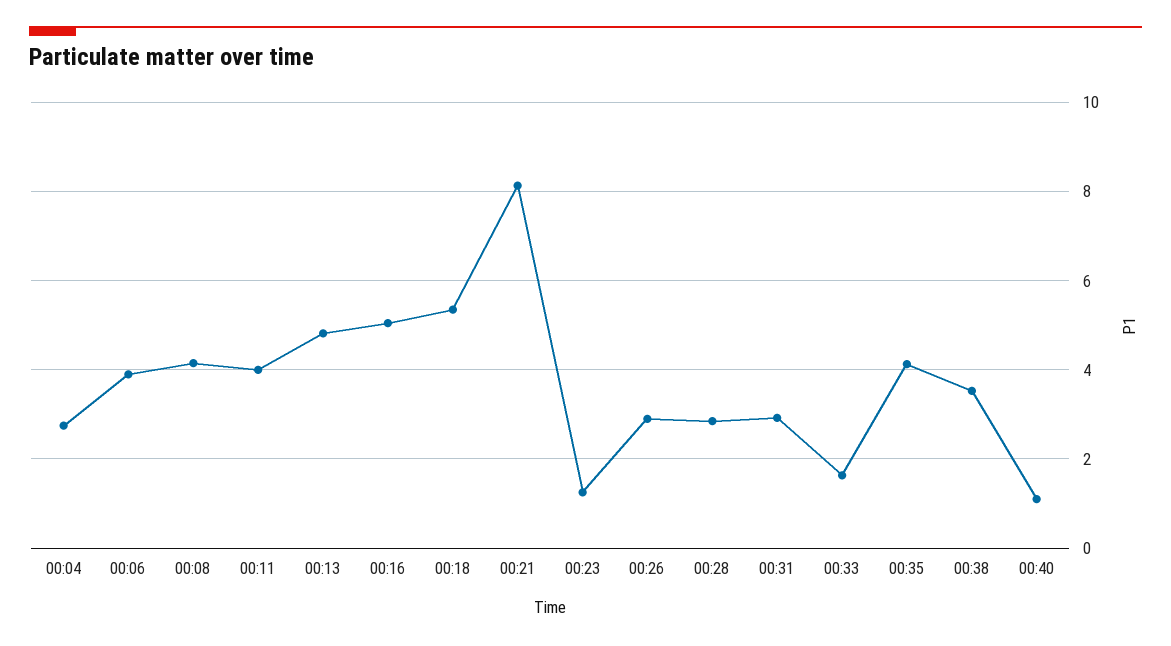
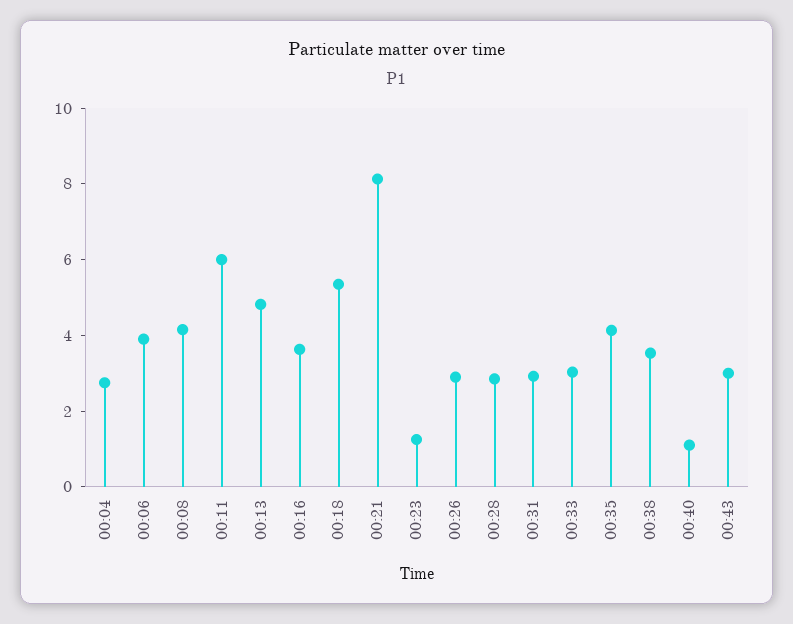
00:11: 4 -> 6
00:16: 5 -> 3.5
00:33: 1.6 -> 3
00:43: none -> 3

